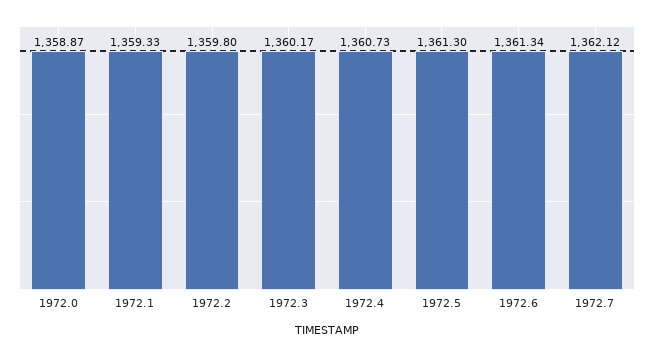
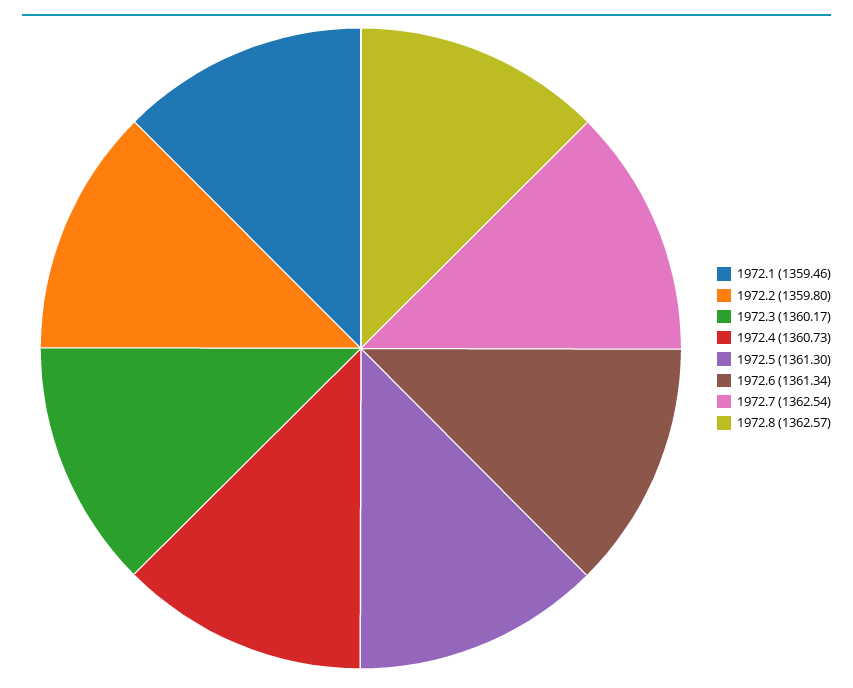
1972.0: 1358.87 -> none
1972.1: 1359.33 -> 1359.46
1972.7: 1362.12 -> 1362.54
1972.8: none -> 1362.57

